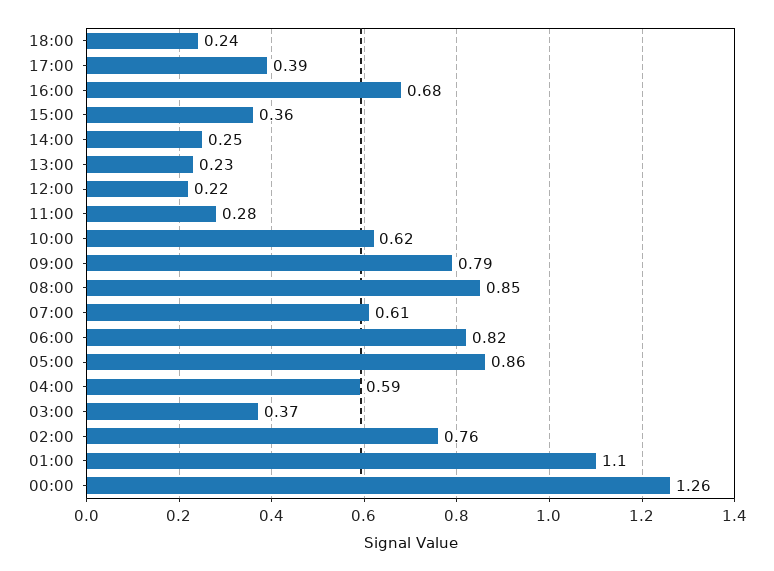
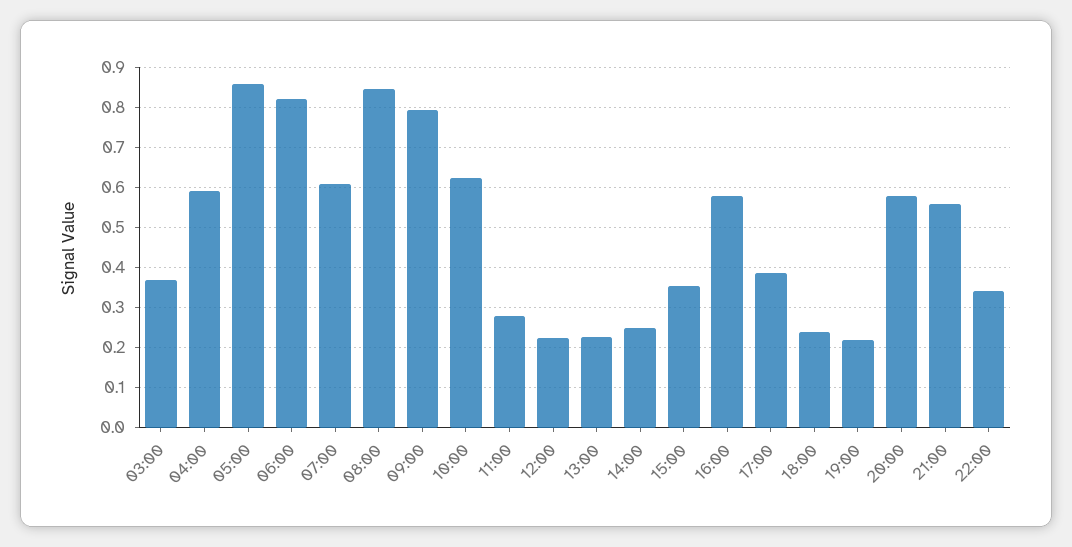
16:00: 0.68 -> 0.58
02:00: 0.76 -> none
01:00: 1.1 -> none
00:00: 1.26 -> none
19:00: none -> 0.22
20:00: none -> 0.58
21:00: none -> 0.56
22:00: none -> 0.34

